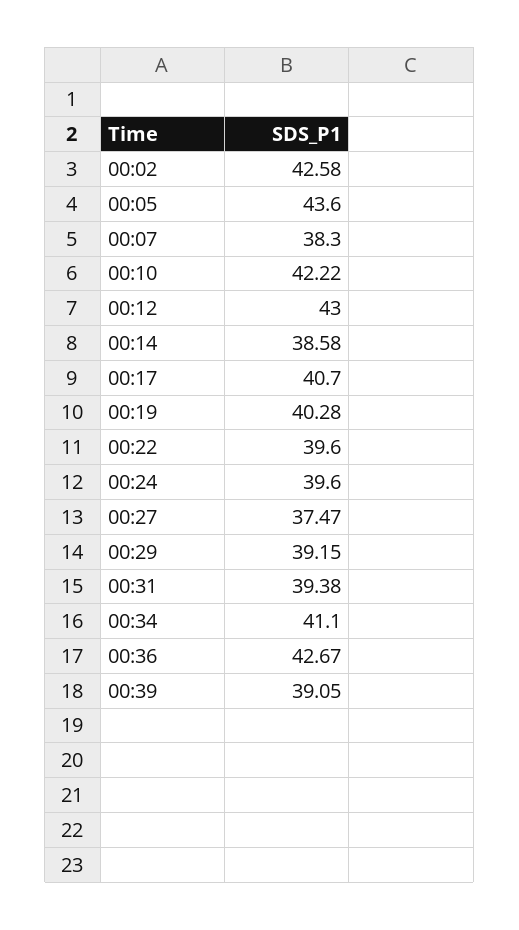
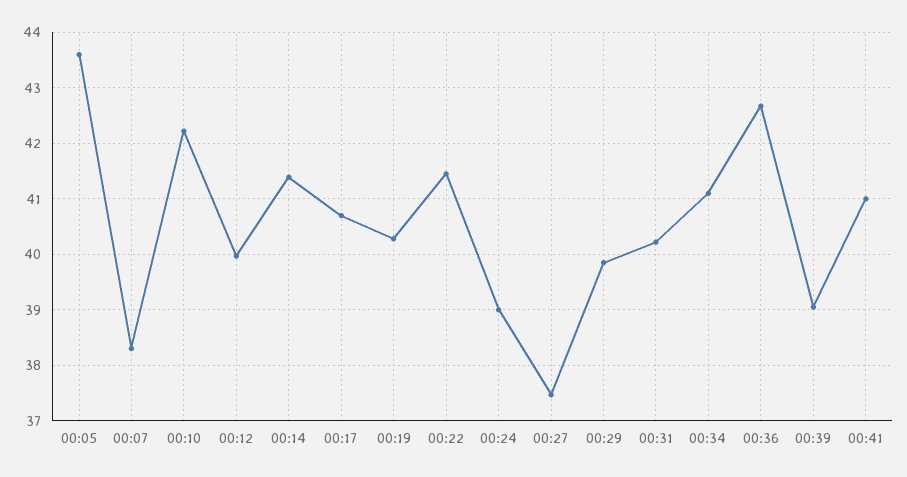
00:02: 42.58 -> none
00:12: 43 -> 40
00:14: 38.58 -> 41.4
00:22: 39.6 -> 41.4
00:24: 39.6 -> 39
00:29: 39.15 -> 39.8
00:31: 39.38 -> 40.2
00:41: none -> 41

